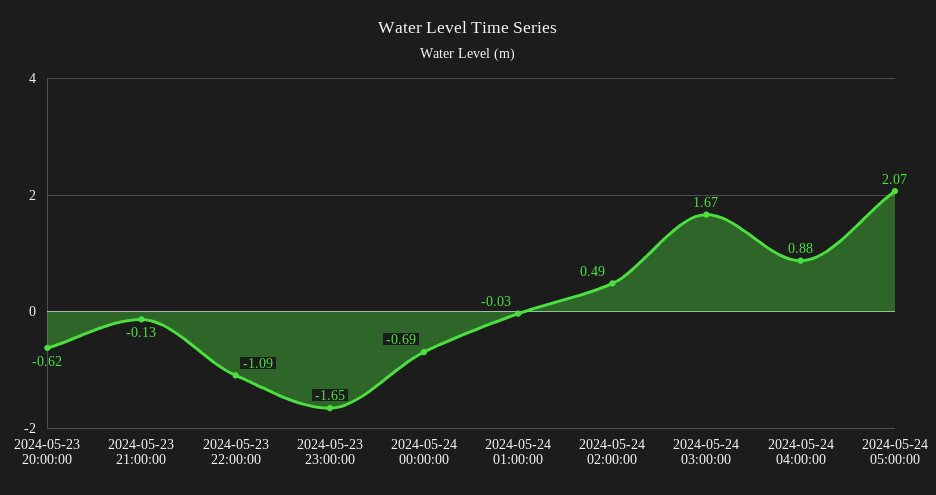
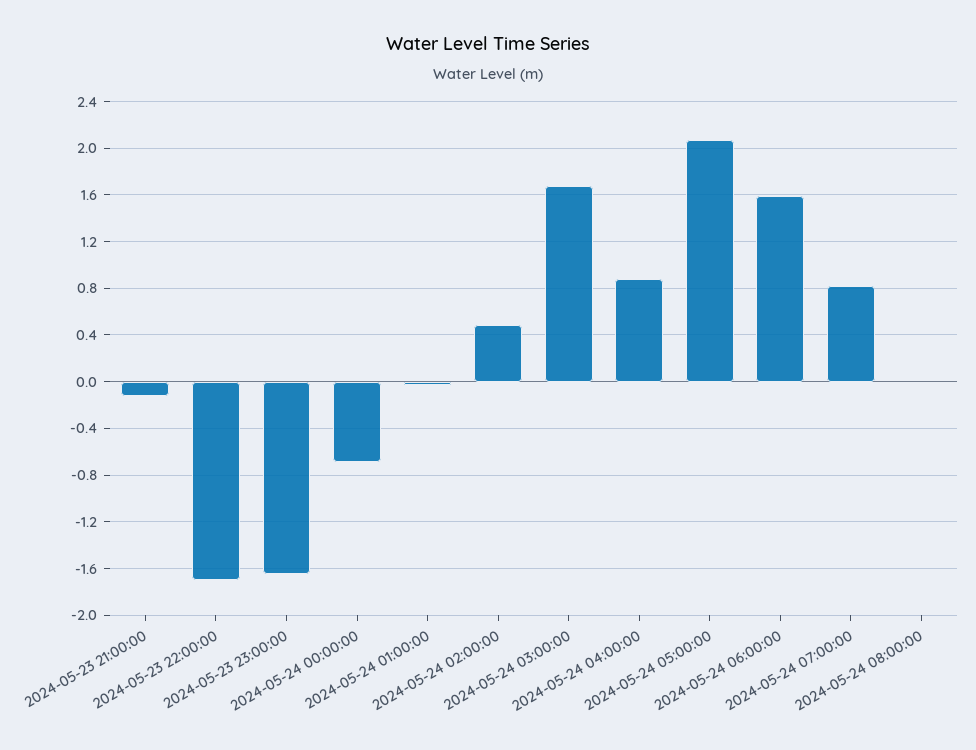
2024-05-23 20:00:00: -0.62 -> none
2024-05-23 22:00:00: -1.09 -> -1.7
2024-05-24 06:00:00: none -> 1.6
2024-05-24 07:00:00: none -> 0.8
2024-05-24 08:00:00: none -> 0

